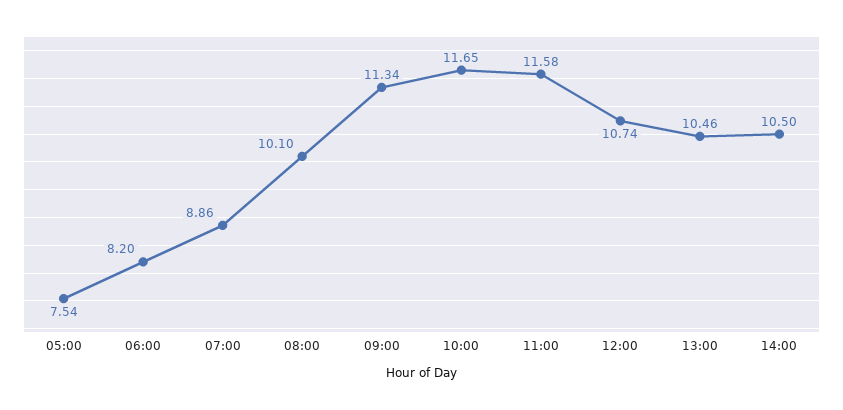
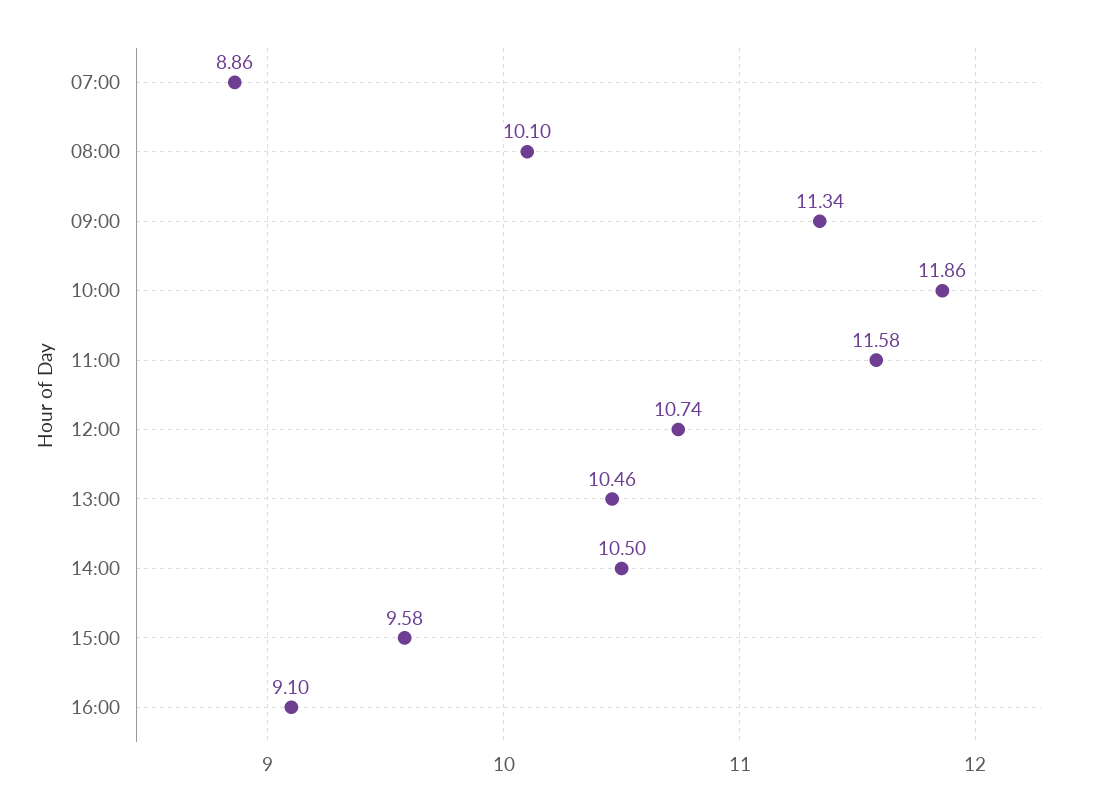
05:00: 7.54 -> none
06:00: 8.2 -> none
10:00: 11.65 -> 11.86
15:00: none -> 9.58
16:00: none -> 9.1

